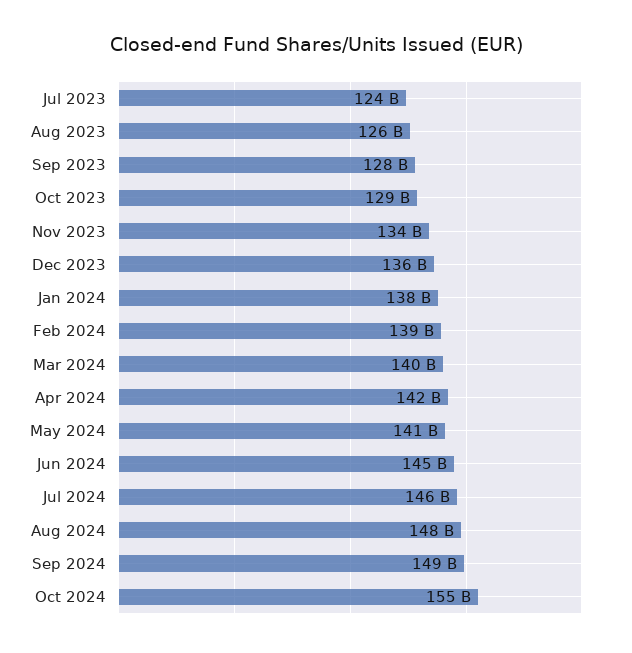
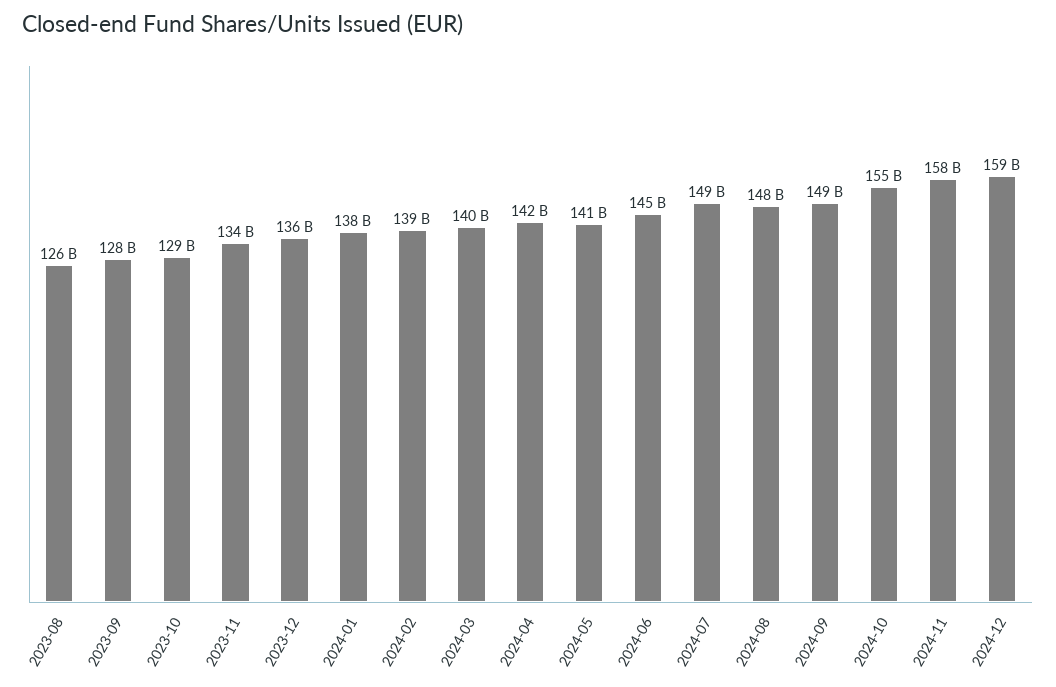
Jul 2023: 124000000000 -> none
Jul 2024: 146000000000 -> 149000000000
2024-11: none -> 158000000000
2024-12: none -> 159000000000

